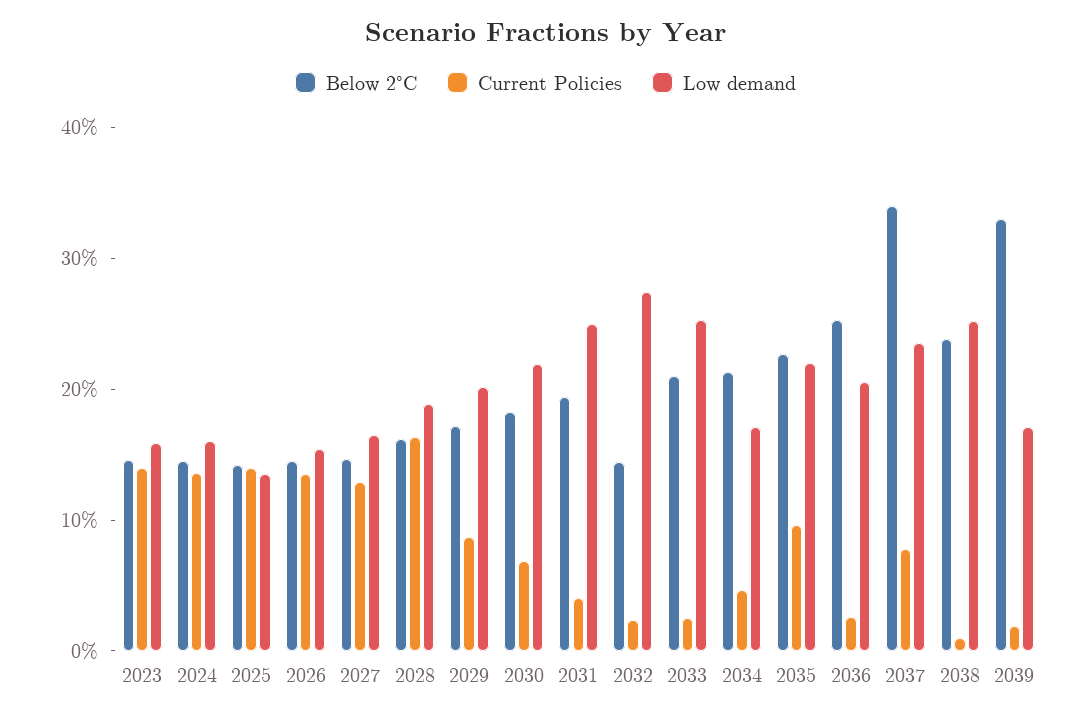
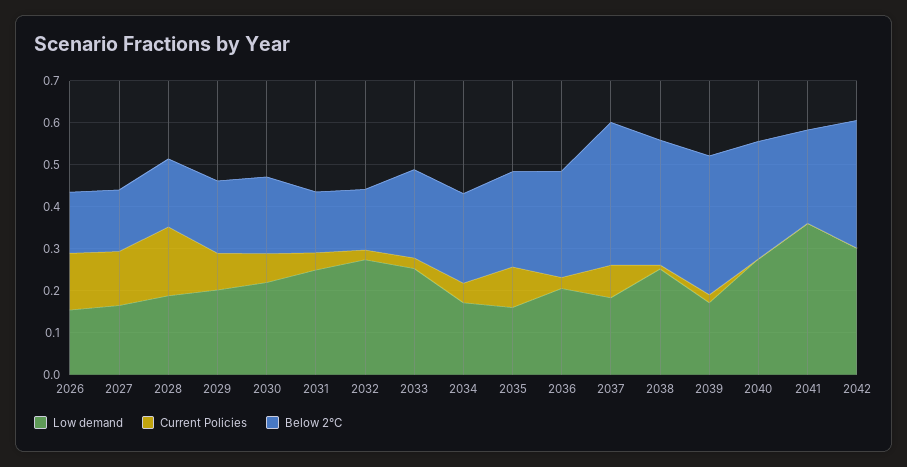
Below 2°C, 2023: 0.14 -> none
Current Policies, 2023: 0.14 -> none
Low demand, 2023: 0.16 -> none
Below 2°C, 2024: 0.14 -> none
Current Policies, 2024: 0.14 -> none
Low demand, 2024: 0.16 -> none
Below 2°C, 2025: 0.14 -> none
Current Policies, 2025: 0.14 -> none
Low demand, 2025: 0.14 -> none
Below 2°C, 2031: 0.2 -> 0.14
Low demand, 2035: 0.22 -> 0.16
Low demand, 2037: 0.24 -> 0.18
Below 2°C, 2038: 0.24 -> 0.3
Low demand, 2040: none -> 0.28
Current Policies, 2040: none -> 0
Below 2°C, 2040: none -> 0.28
Low demand, 2041: none -> 0.36
Current Policies, 2041: none -> 0
Below 2°C, 2041: none -> 0.22
Low demand, 2042: none -> 0.3
Current Policies, 2042: none -> 0
Below 2°C, 2042: none -> 0.3

